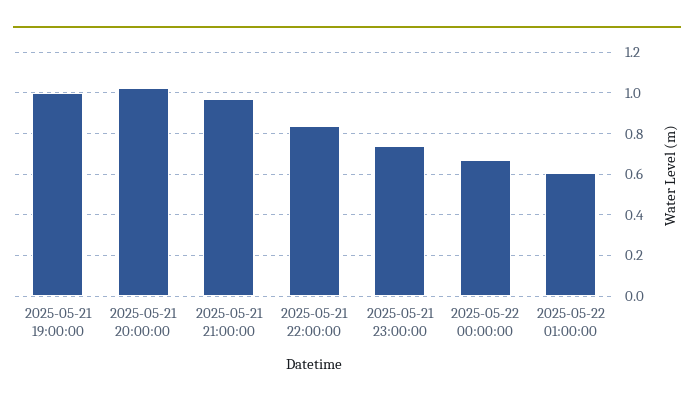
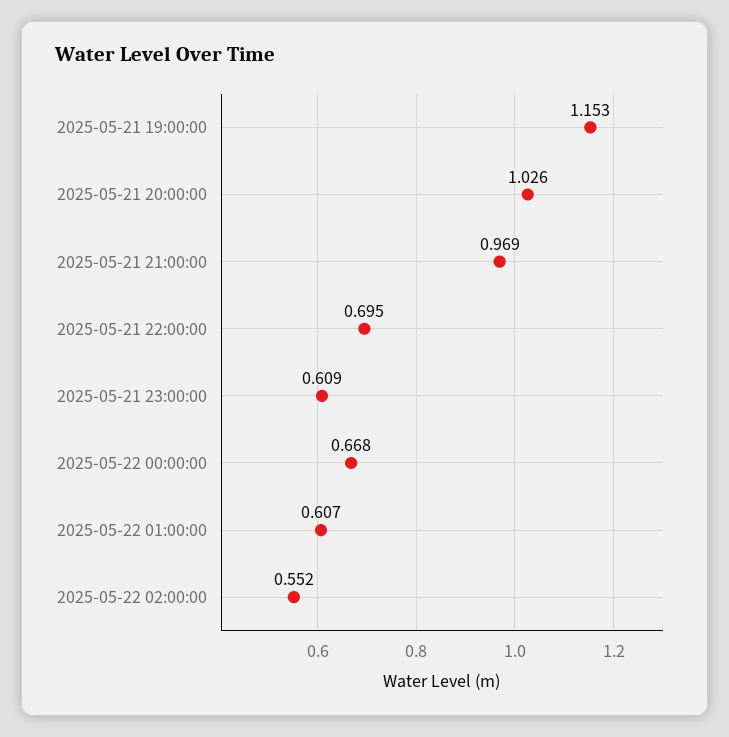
2025-05-21 19:00:00: 1 -> 1.153
2025-05-21 22:00:00: 0.85 -> 0.695
2025-05-21 23:00:00: 0.75 -> 0.609
2025-05-22 02:00:00: none -> 0.552

